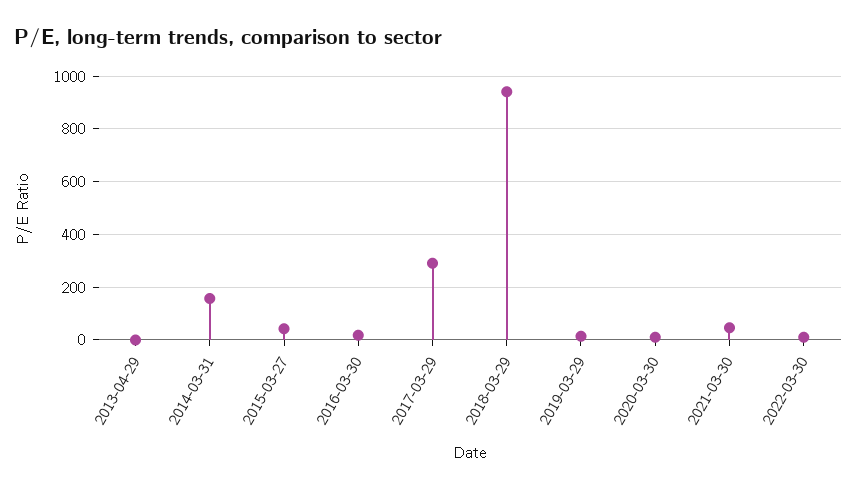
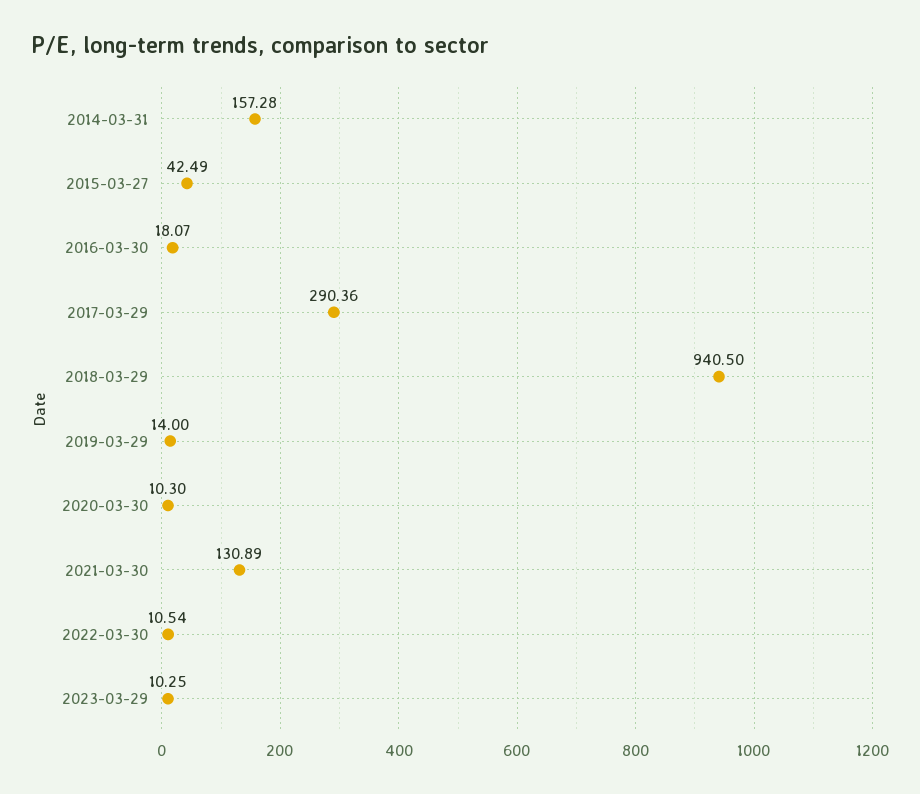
2013-04-29: 0 -> none
2021-03-30: 50 -> 130.89
2023-03-29: none -> 10.25

